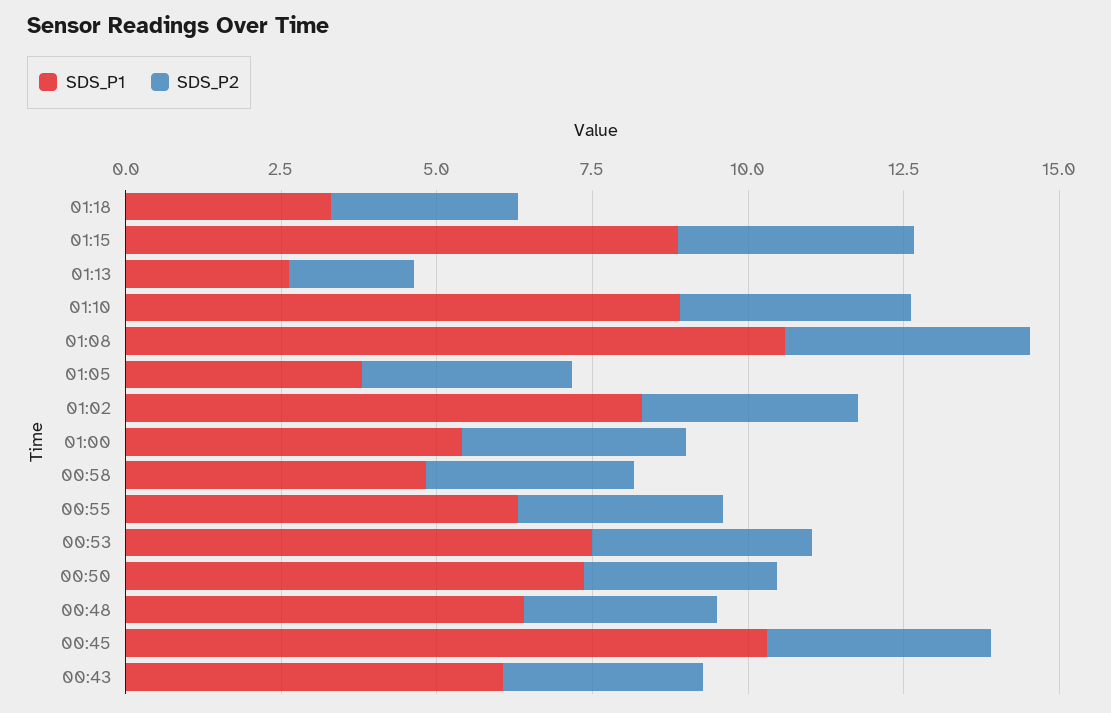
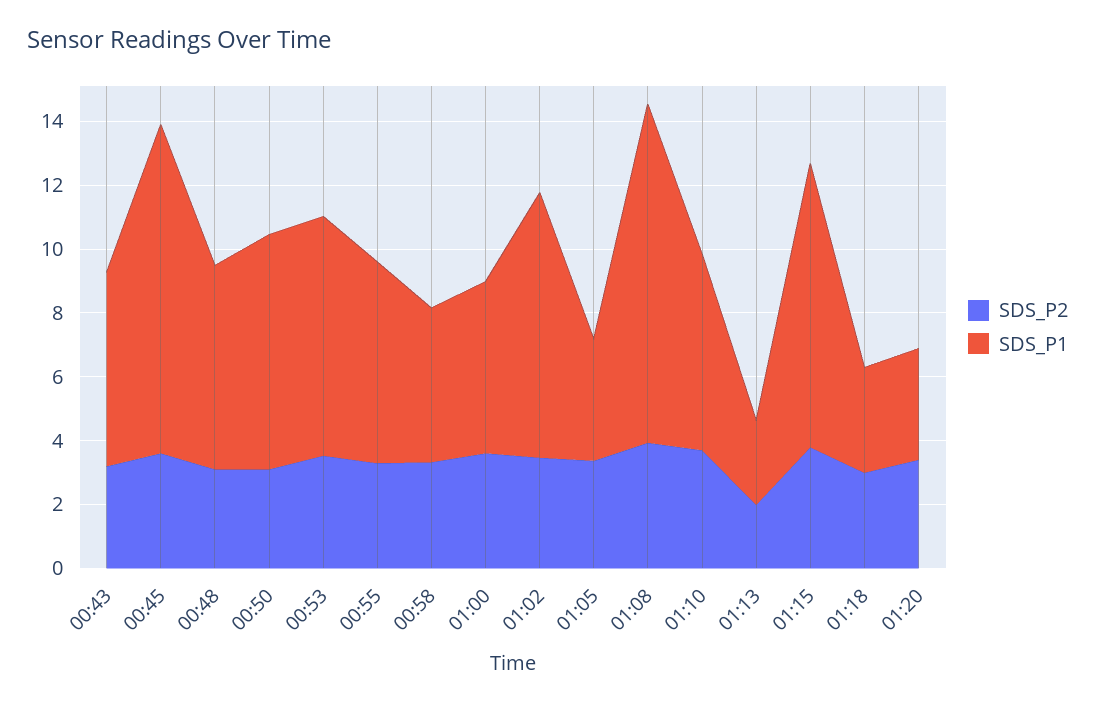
SDS_P1, 01:10: 9 -> 6
SDS_P2, 01:20: none -> 3.5
SDS_P1, 01:20: none -> 3.5

